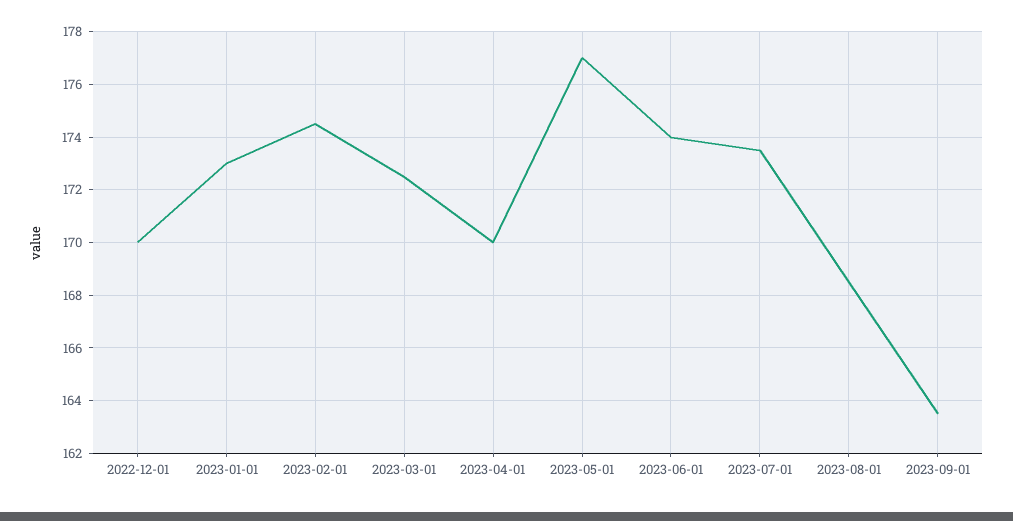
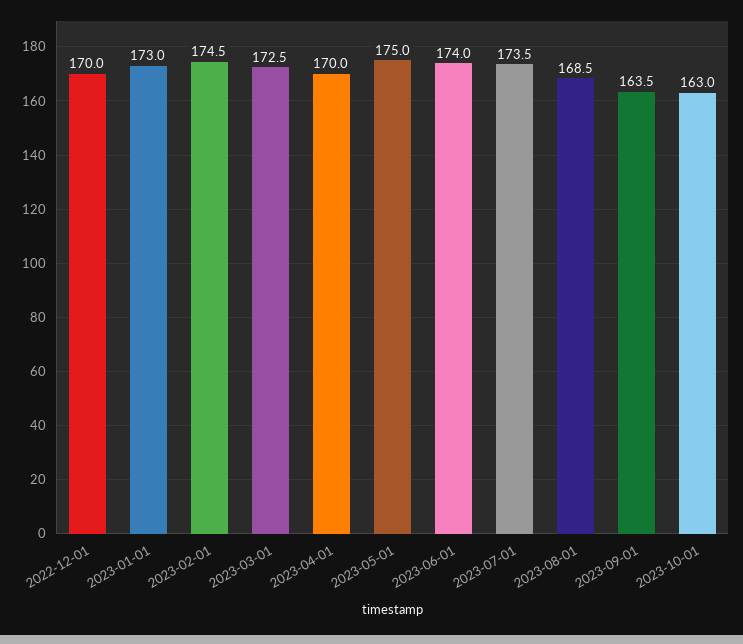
2023-05-01: 177 -> 175
2023-10-01: none -> 163

